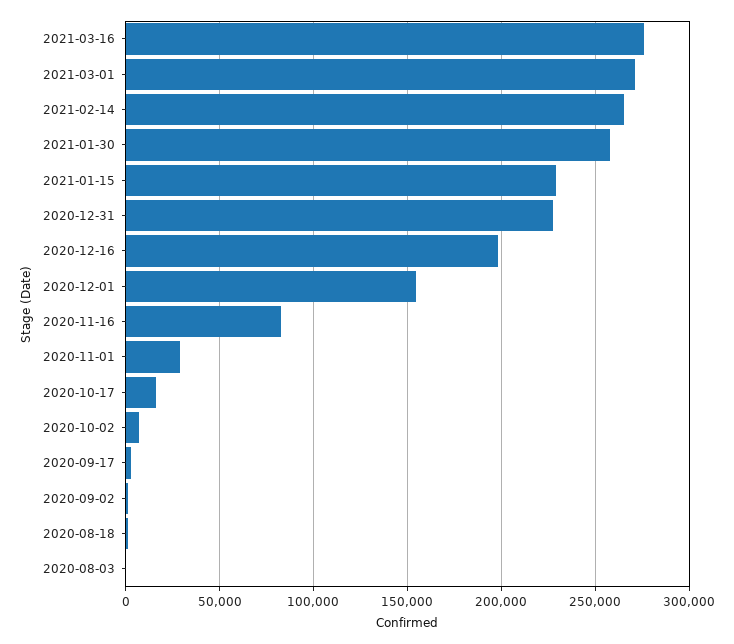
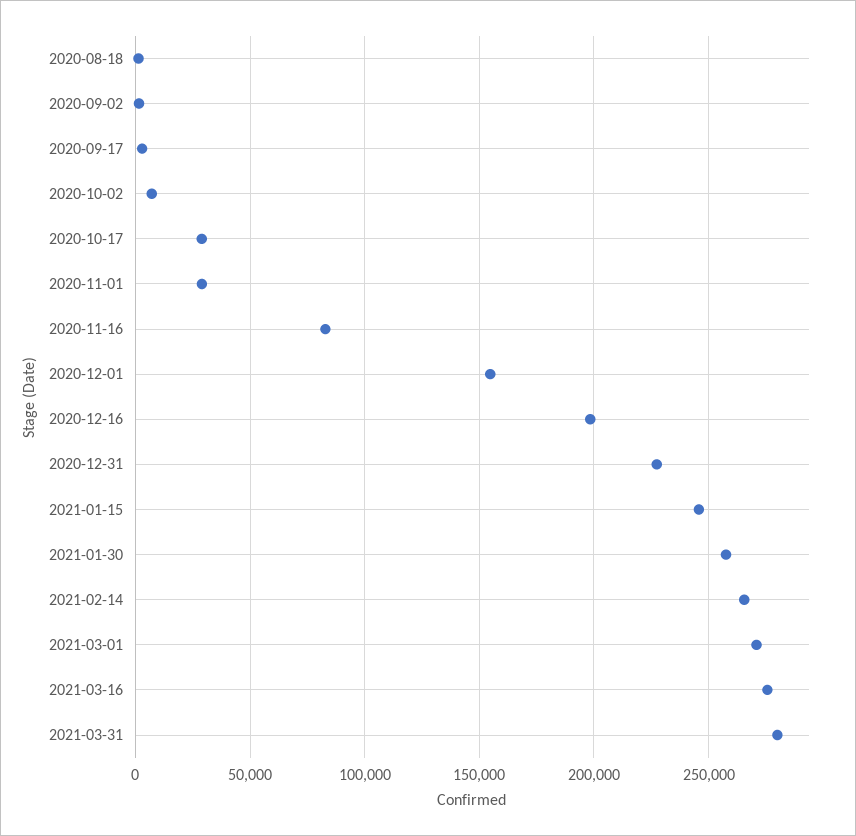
2021-01-15: 230000 -> 245000
2020-10-17: 15000 -> 30000
2020-08-03: 0 -> none
2021-03-31: none -> 280000

